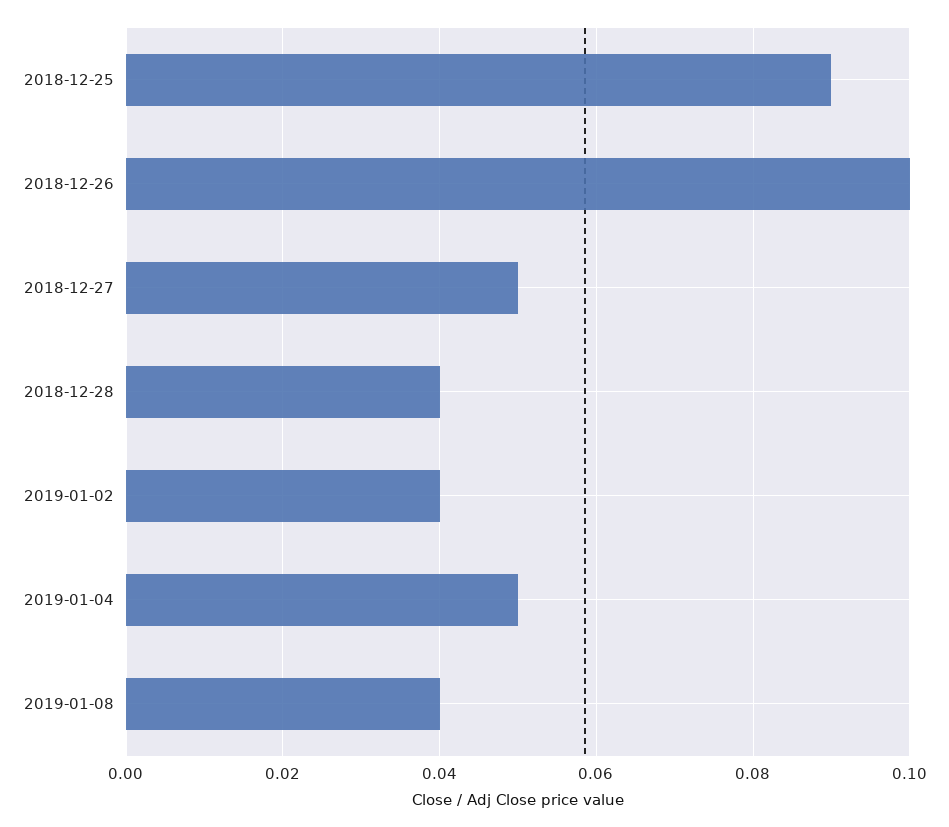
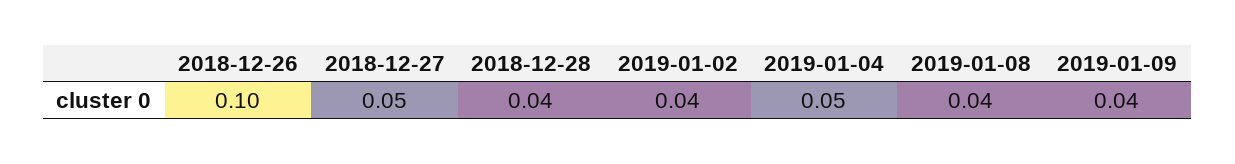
2018-12-25: 0.09 -> none
2019-01-09: none -> 0.04

